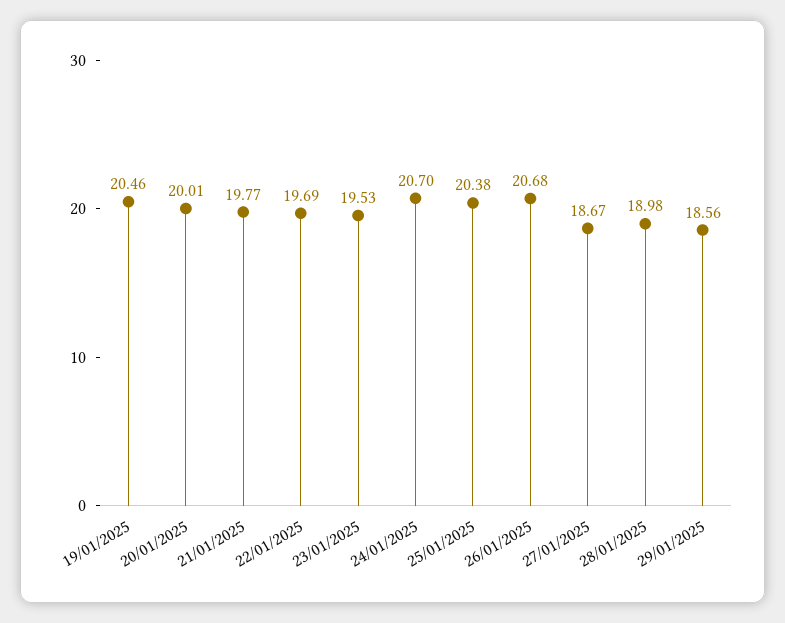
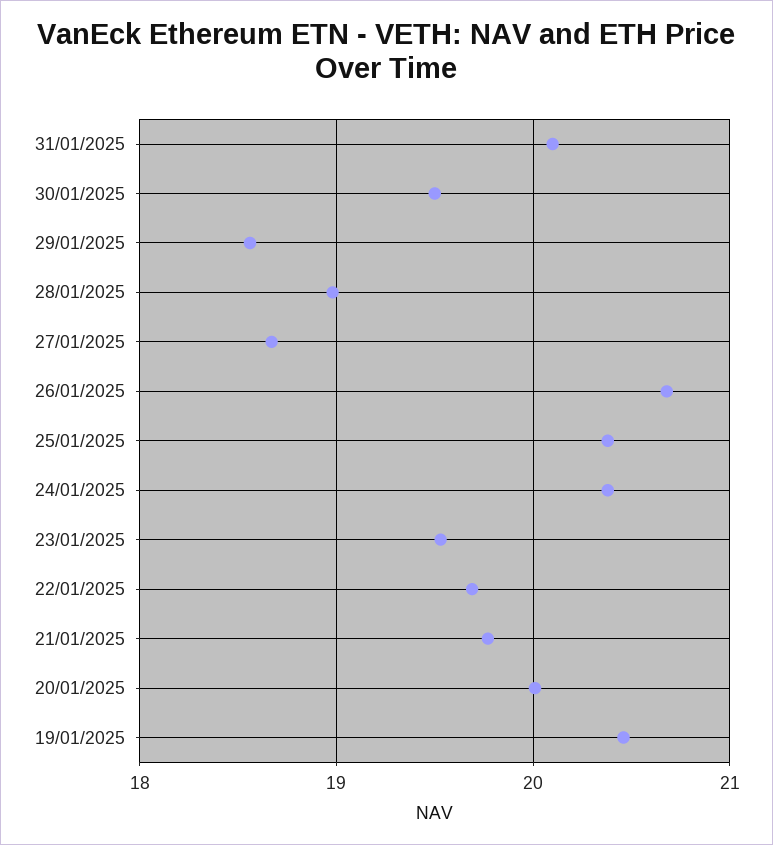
24/01/2025: 20.7 -> 20.4
31/01/2025: none -> 20.1
30/01/2025: none -> 19.5

